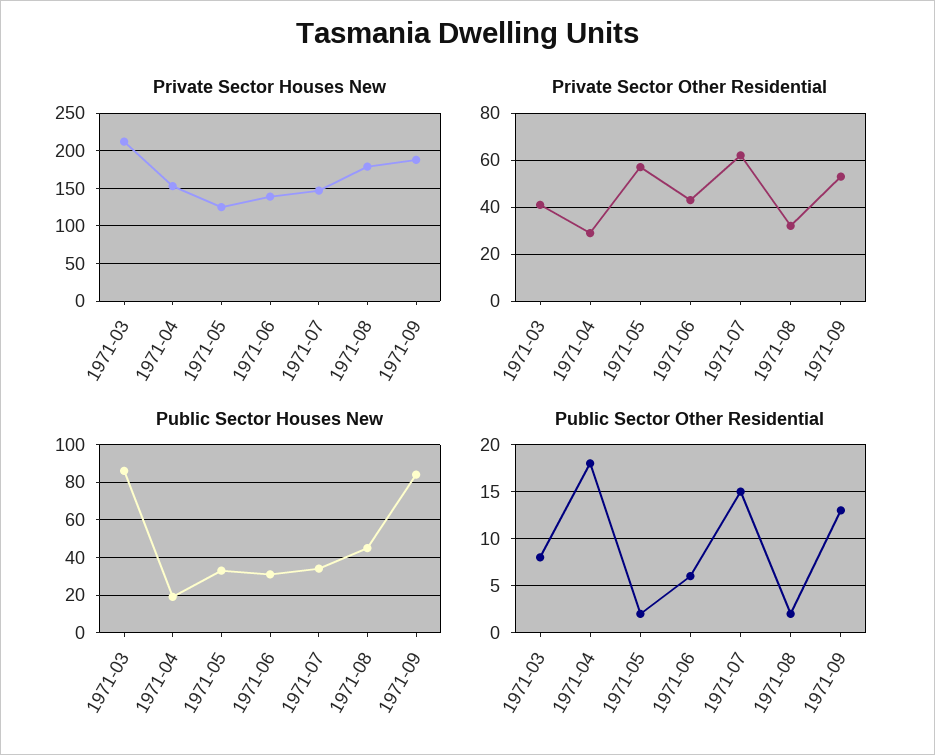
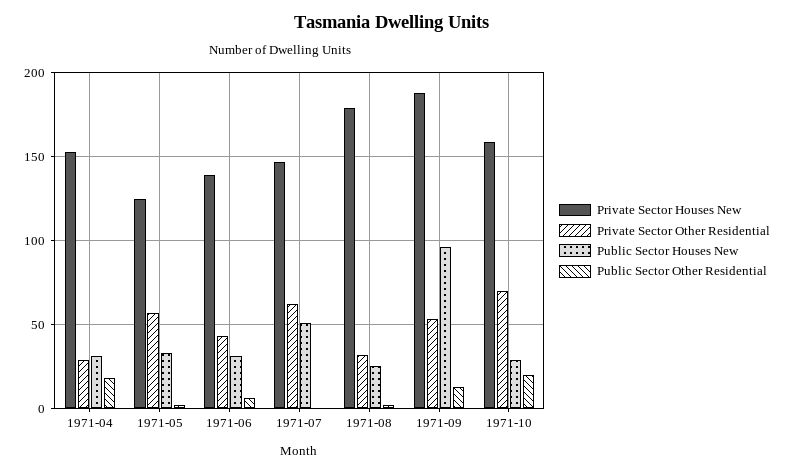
Private Sector Houses New, 1971-03: 210 -> none
Private Sector Other Residential, 1971-03: 40 -> none
Public Sector Houses New, 1971-03: 85 -> none
Public Sector Houses New, 1971-04: 20 -> 30
Public Sector Houses New, 1971-07: 35 -> 50
Public Sector Houses New, 1971-08: 45 -> 25
Public Sector Houses New, 1971-09: 85 -> 95
Public Sector Other Residential, 1971-03: 8 -> none
Public Sector Other Residential, 1971-07: 15 -> 0
Private Sector Houses New, 1971-10: none -> 160
Private Sector Other Residential, 1971-10: none -> 70
Public Sector Houses New, 1971-10: none -> 30
Public Sector Other Residential, 1971-10: none -> 20

